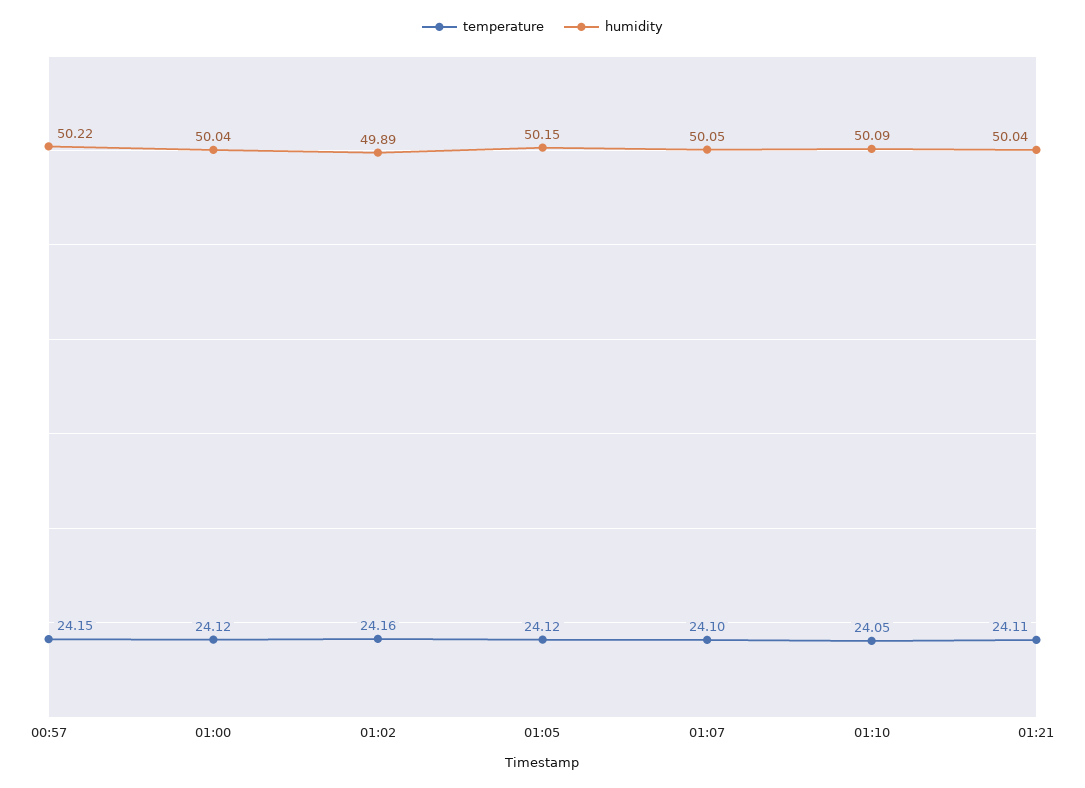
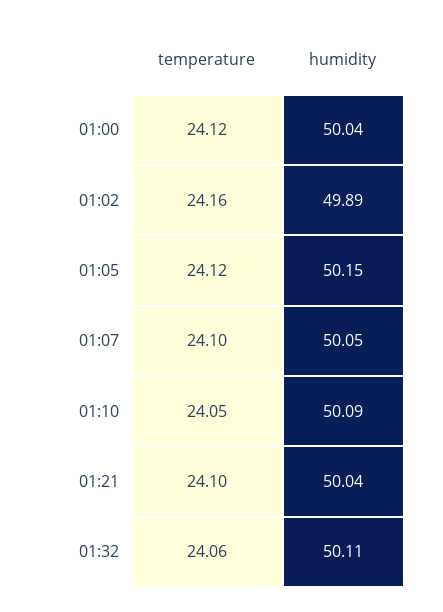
temperature, 00:57: 24.15 -> none
humidity, 00:57: 50.22 -> none
temperature, 01:21: 24.11 -> 24.1
temperature, 01:32: none -> 24.06
humidity, 01:32: none -> 50.11

